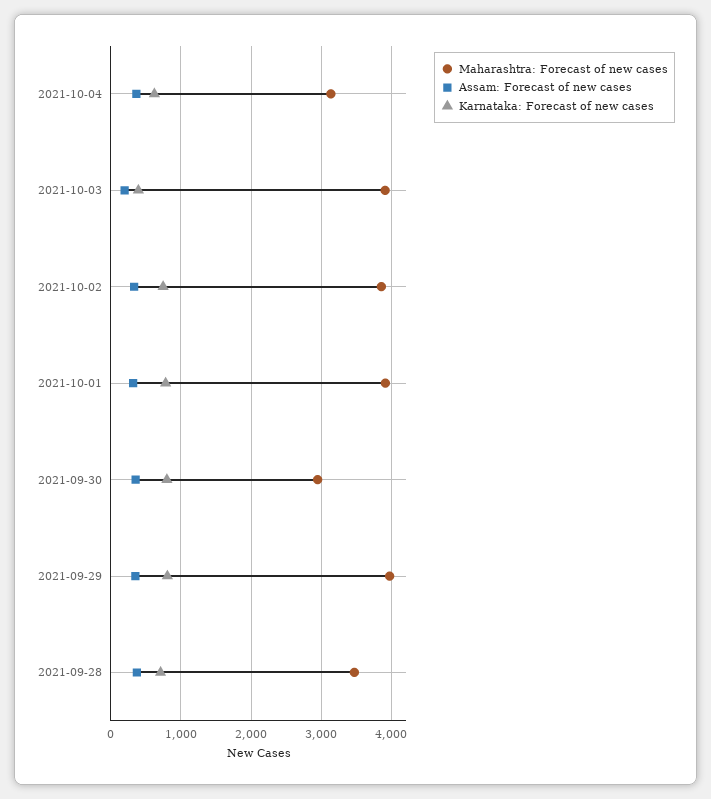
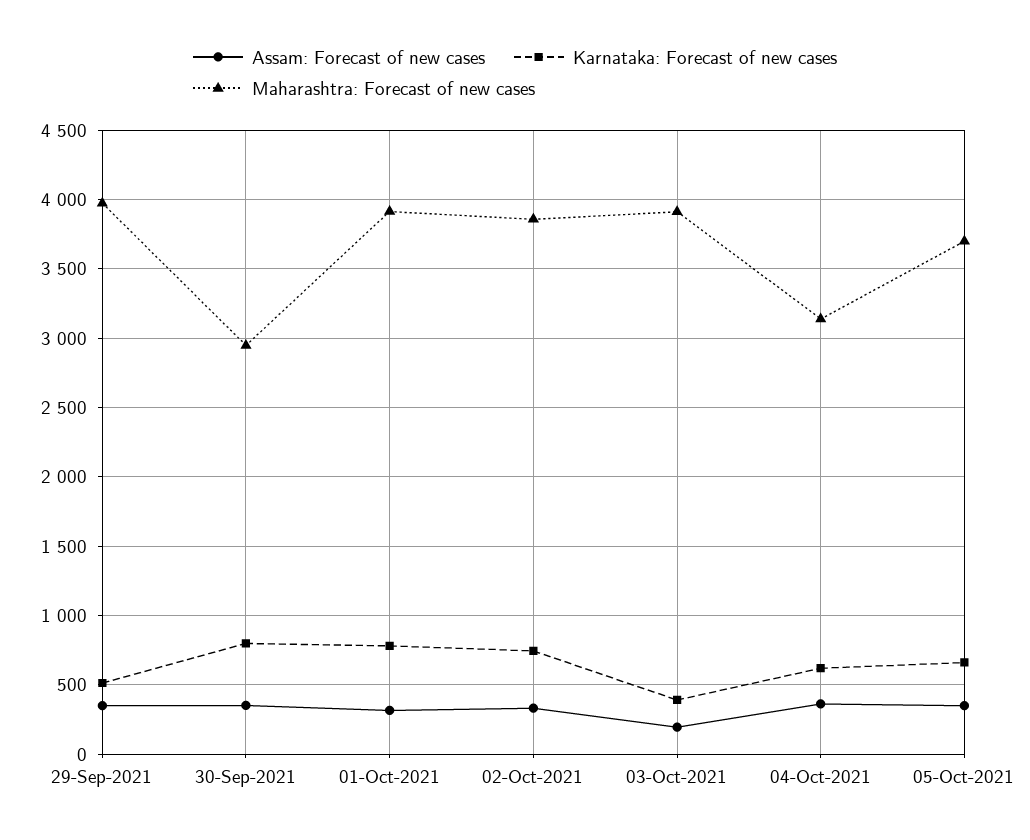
Karnataka: Forecast of new cases, 2021-09-29: 800 -> 500
Maharashtra: Forecast of new cases, 2021-09-28: 3500 -> none
Assam: Forecast of new cases, 2021-09-28: 400 -> none
Karnataka: Forecast of new cases, 2021-09-28: 700 -> none
Assam: Forecast of new cases, 05-Oct-2021: none -> 350
Karnataka: Forecast of new cases, 05-Oct-2021: none -> 650
Maharashtra: Forecast of new cases, 05-Oct-2021: none -> 3700

